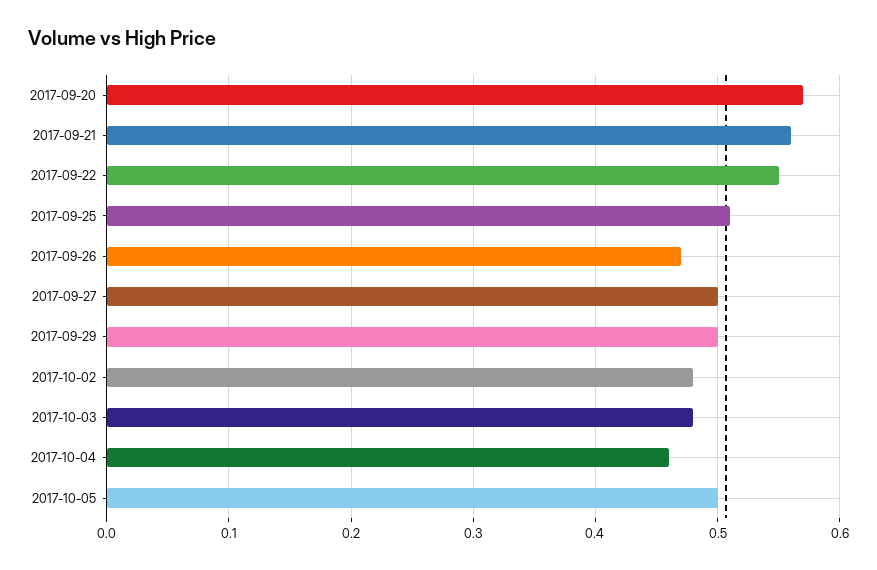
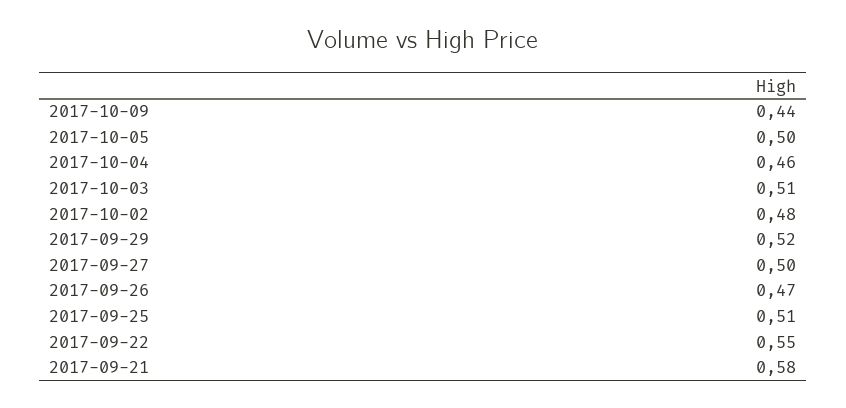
2017-09-20: 0.57 -> none
2017-09-21: 0.56 -> 0.58
2017-09-29: 0.5 -> 0.52
2017-10-03: 0.48 -> 0.51
2017-10-09: none -> 0.44

